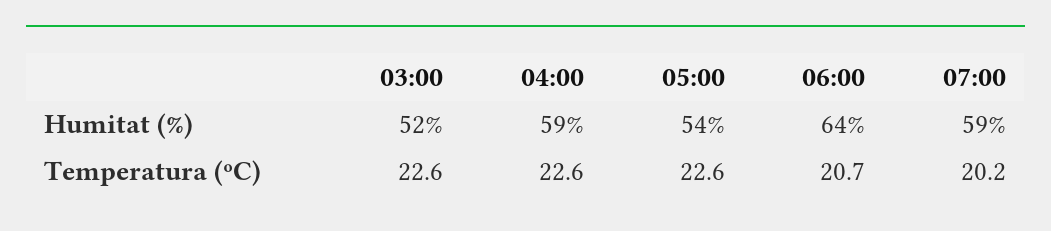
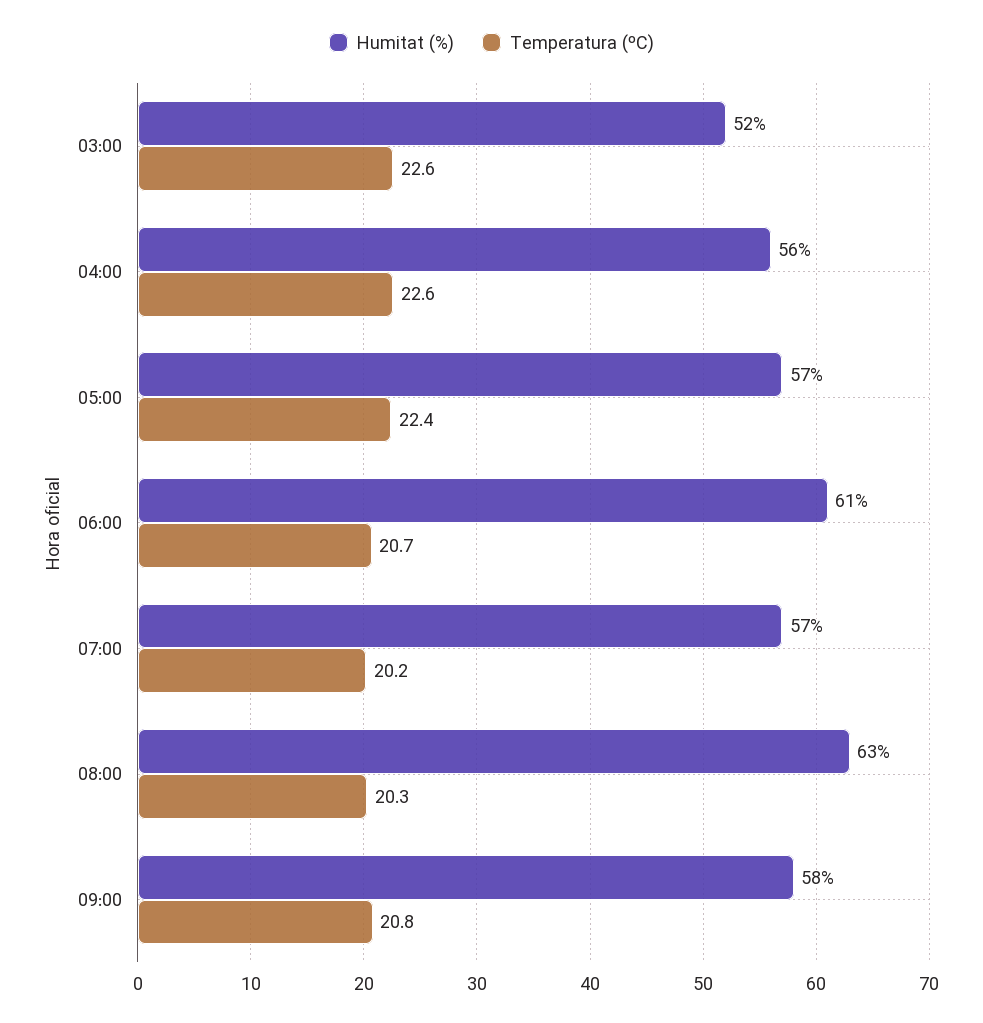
Humitat (%), 04:00: 59 -> 56
Humitat (%), 05:00: 54 -> 57
Humitat (%), 06:00: 64 -> 61
Humitat (%), 07:00: 59 -> 57
Temperatura (ºC), 05:00: 22.6 -> 22.4
Humitat (%), 08:00: none -> 63
Temperatura (ºC), 08:00: none -> 20.3
Humitat (%), 09:00: none -> 58
Temperatura (ºC), 09:00: none -> 20.8

